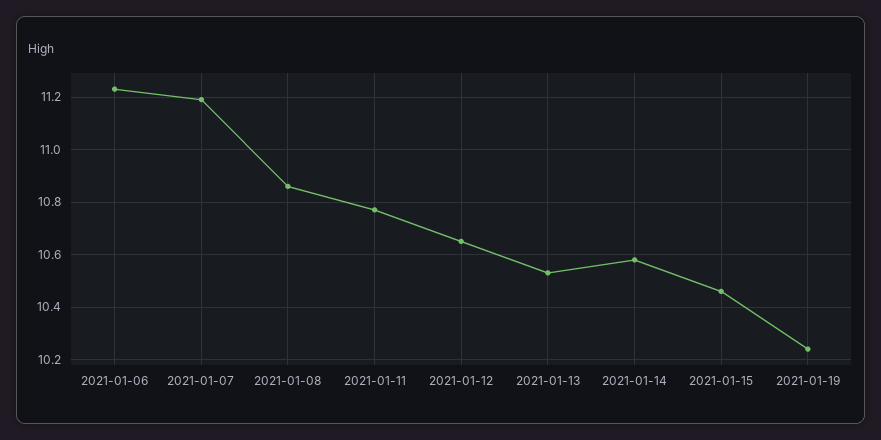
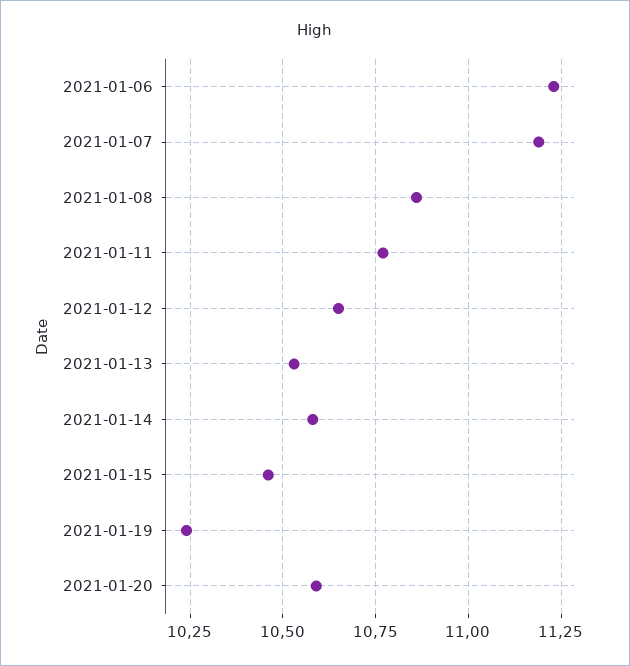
2021-01-20: none -> 10.6

